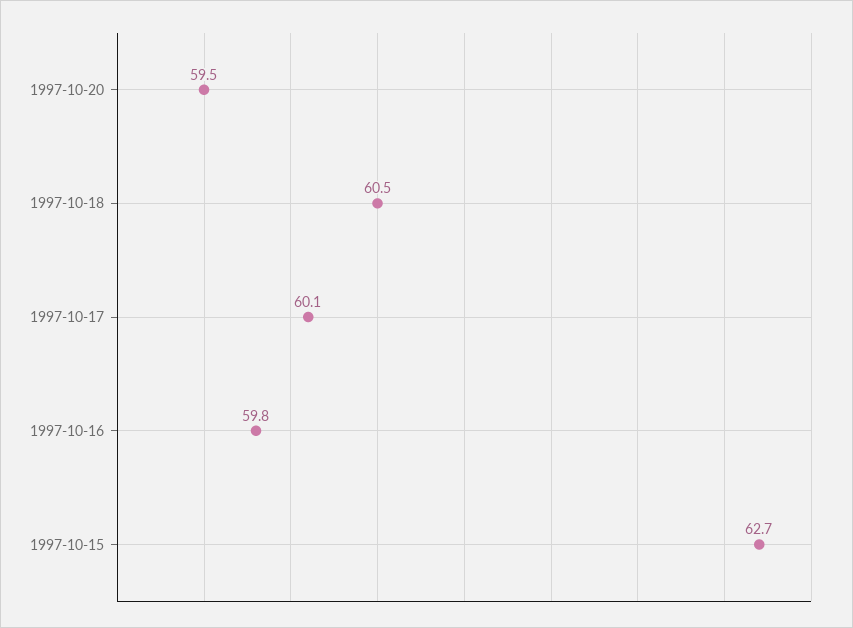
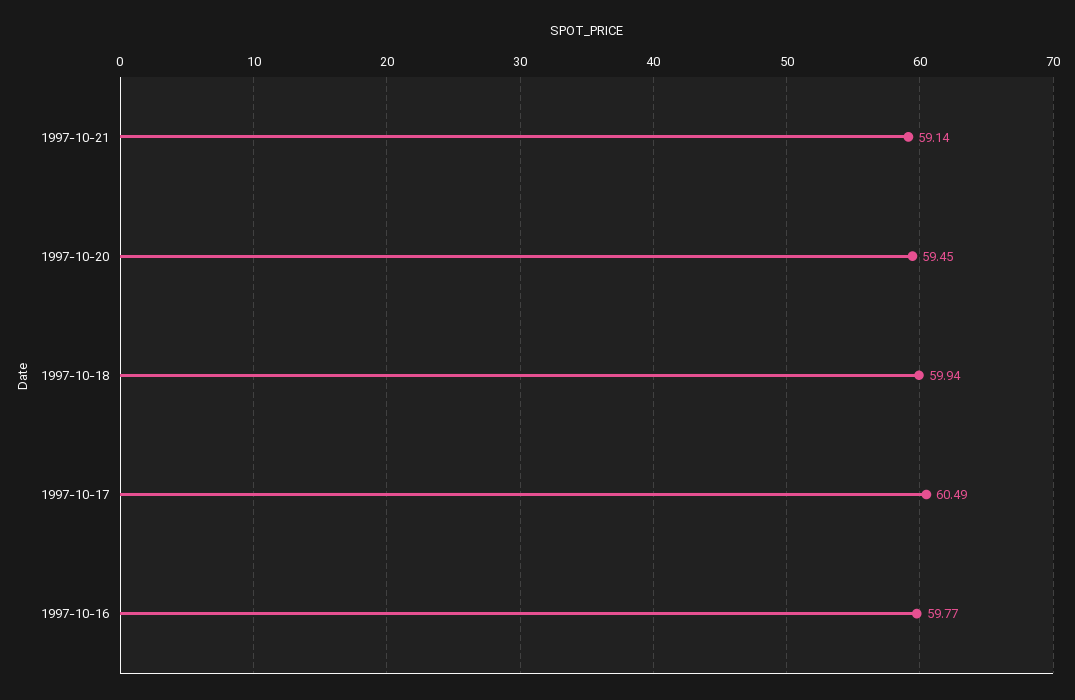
1997-10-18: 60.5 -> 59.94
1997-10-17: 60.1 -> 60.49
1997-10-15: 62.7 -> none
1997-10-21: none -> 59.14

